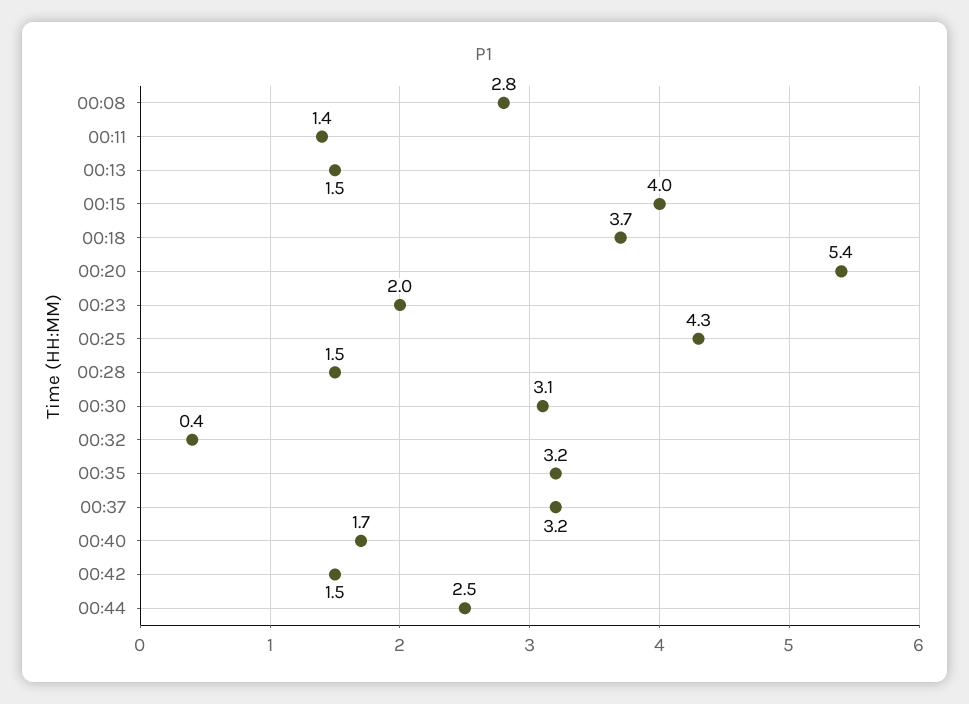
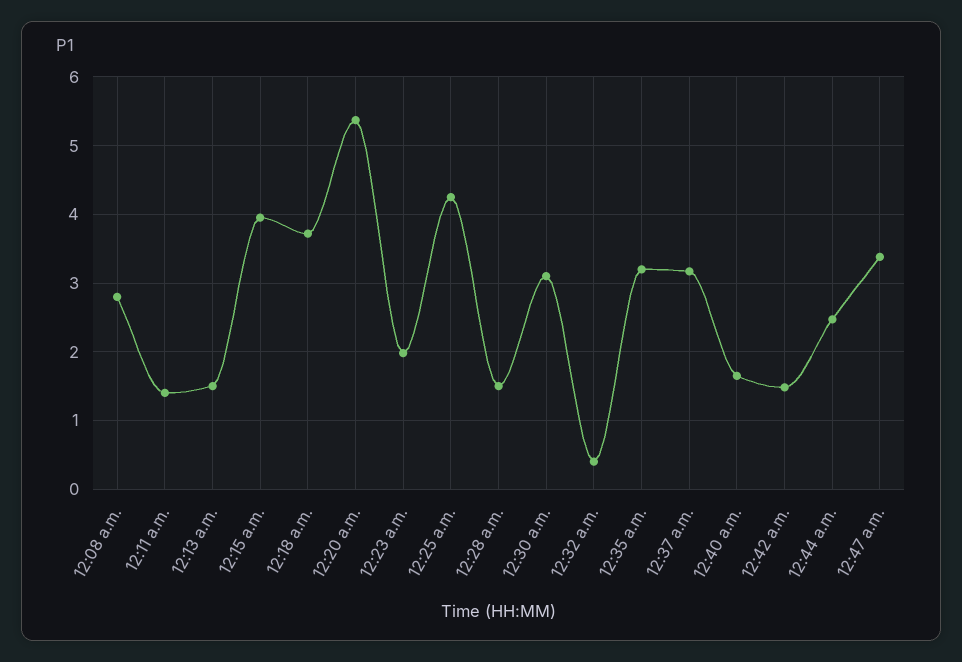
12:47 a.m.: none -> 3.4

